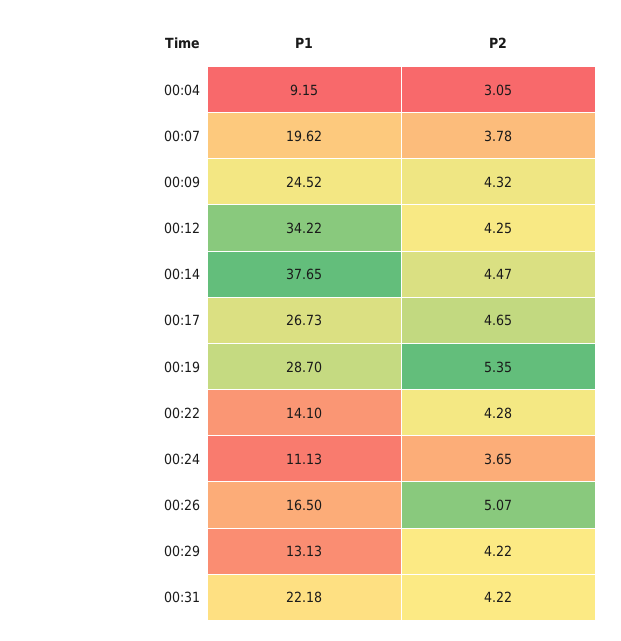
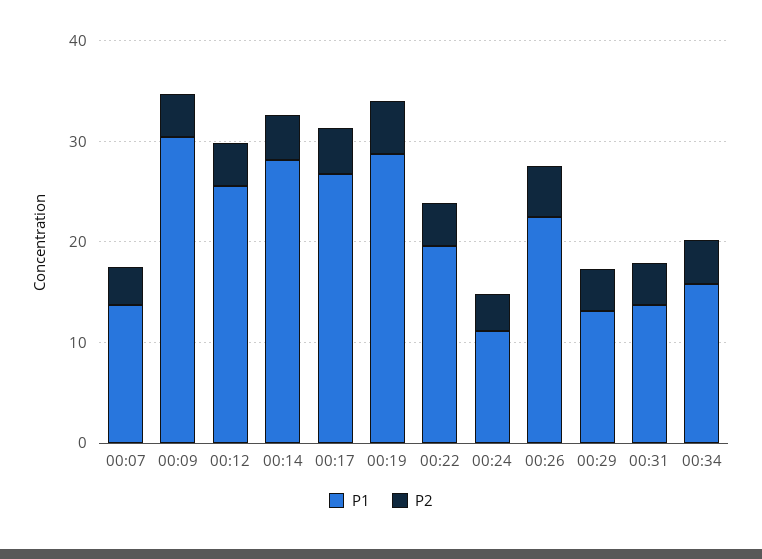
P1, 00:04: 9.15 -> none
P2, 00:04: 3.05 -> none
P1, 00:07: 19.62 -> 14
P1, 00:09: 24.52 -> 30
P1, 00:12: 34.22 -> 26
P1, 00:14: 37.65 -> 28
P1, 00:22: 14.1 -> 20
P1, 00:26: 16.5 -> 22
P1, 00:31: 22.18 -> 14
P1, 00:34: none -> 16
P2, 00:34: none -> 4

